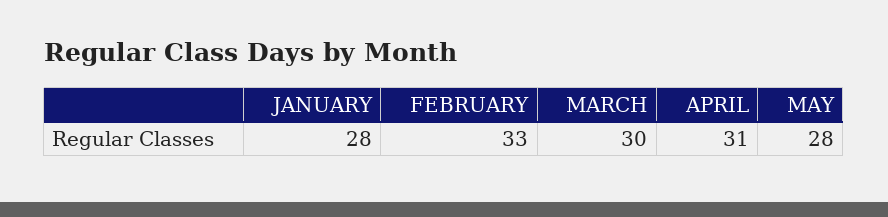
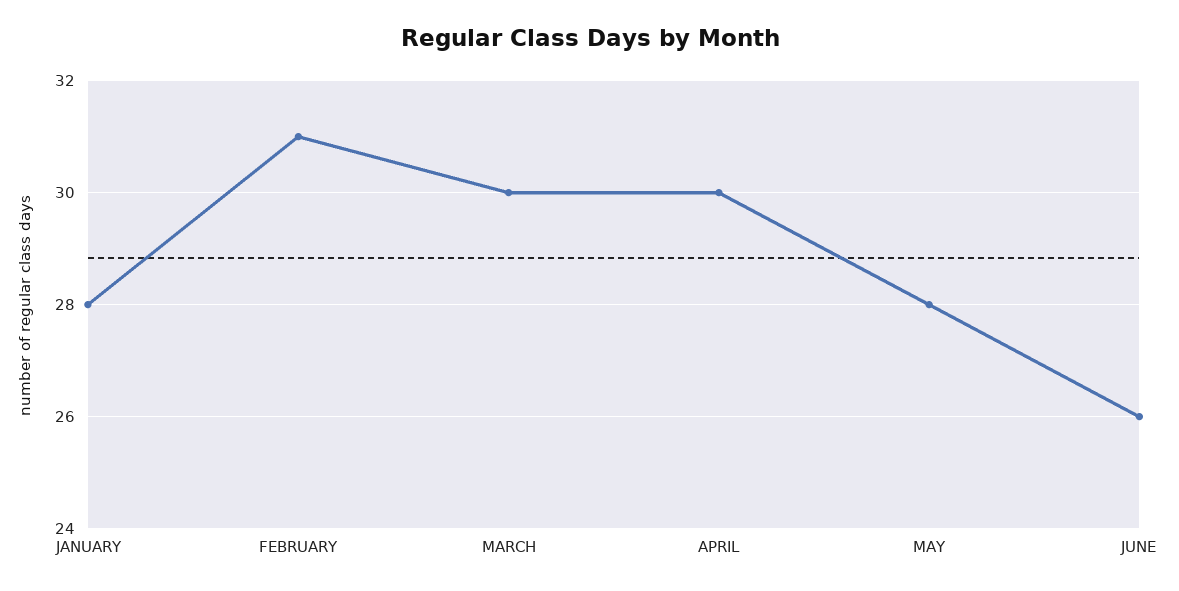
FEBRUARY: 33 -> 31
APRIL: 31 -> 30
JUNE: none -> 26

